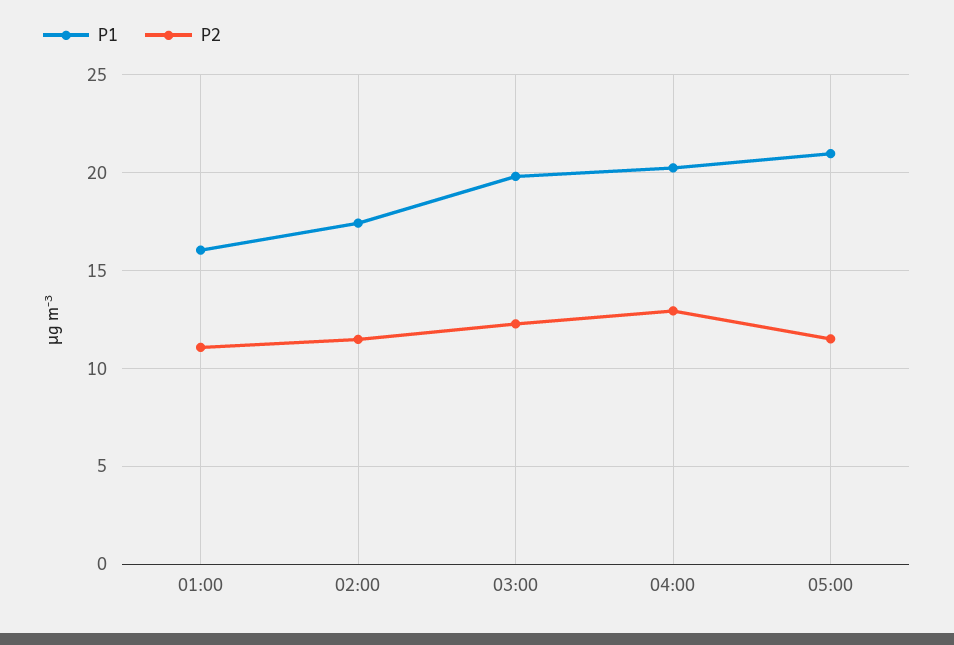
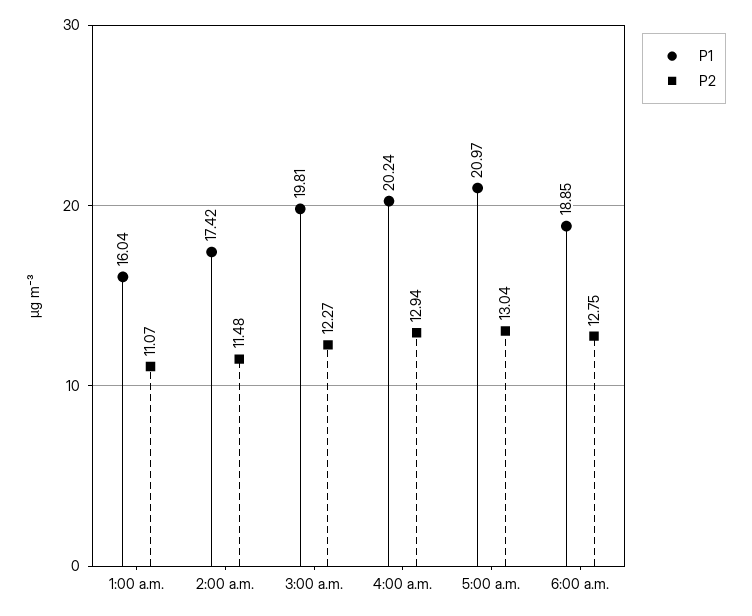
P2, 05:00: 11.5 -> 13.04
P1, 6:00 a.m.: none -> 18.85
P2, 6:00 a.m.: none -> 12.75

